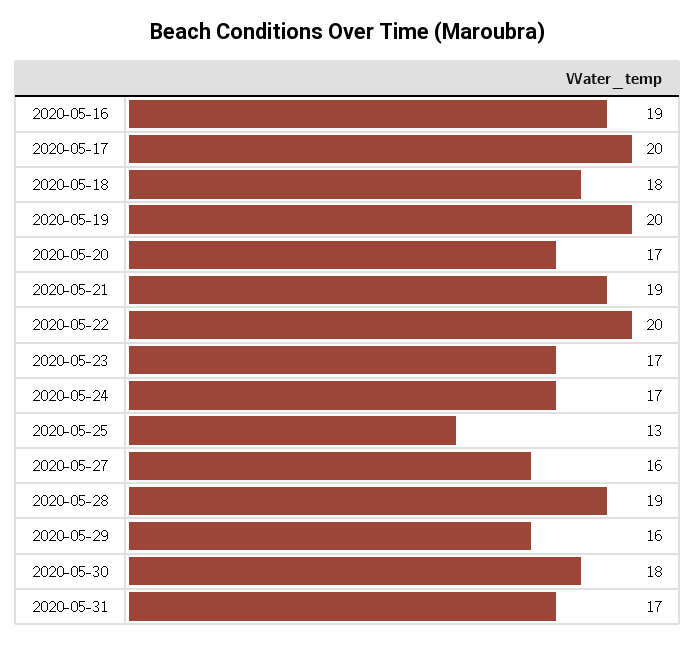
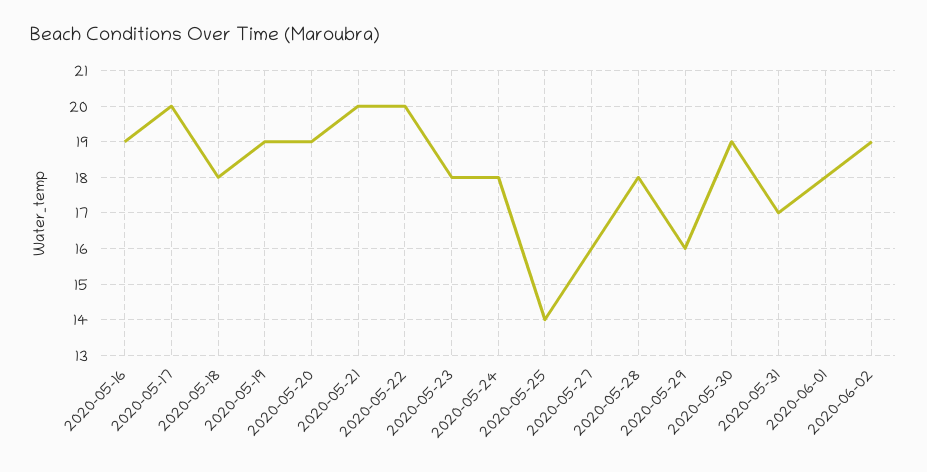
2020-05-19: 20 -> 19
2020-05-20: 17 -> 19
2020-05-21: 19 -> 20
2020-05-23: 17 -> 18
2020-05-24: 17 -> 18
2020-05-25: 13 -> 14
2020-05-28: 19 -> 18
2020-05-30: 18 -> 19
2020-06-01: none -> 18
2020-06-02: none -> 19

